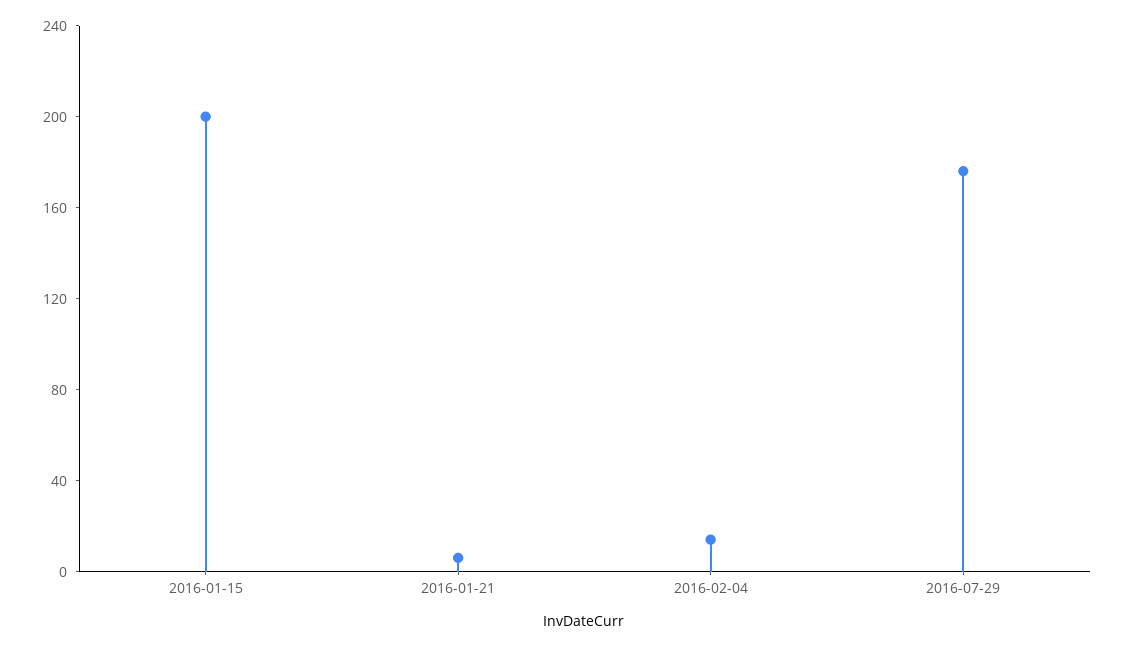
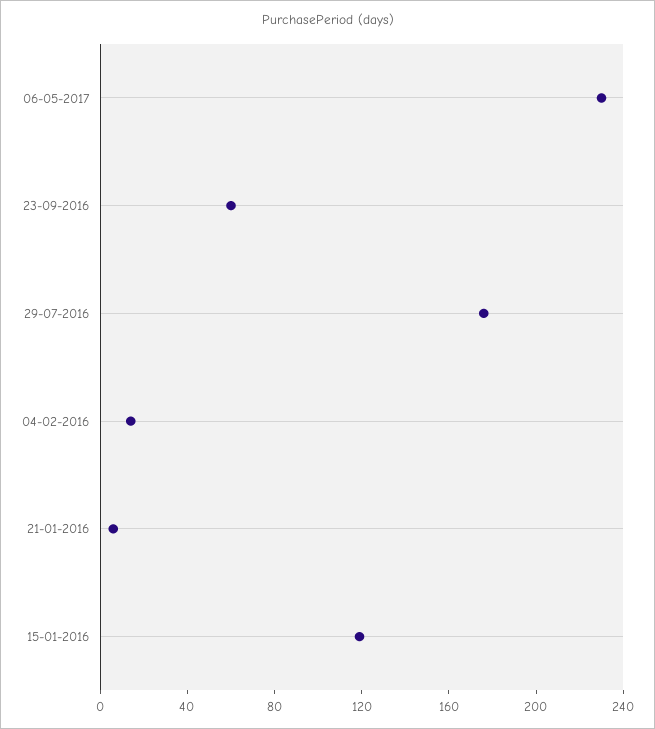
2016-01-15: 200 -> 120
06-05-2017: none -> 230
23-09-2016: none -> 60

